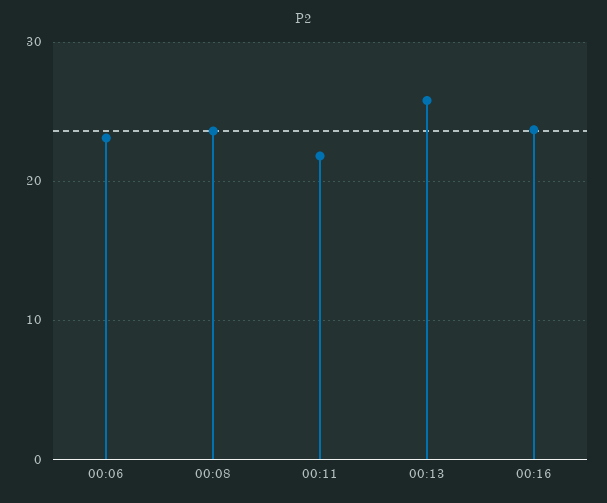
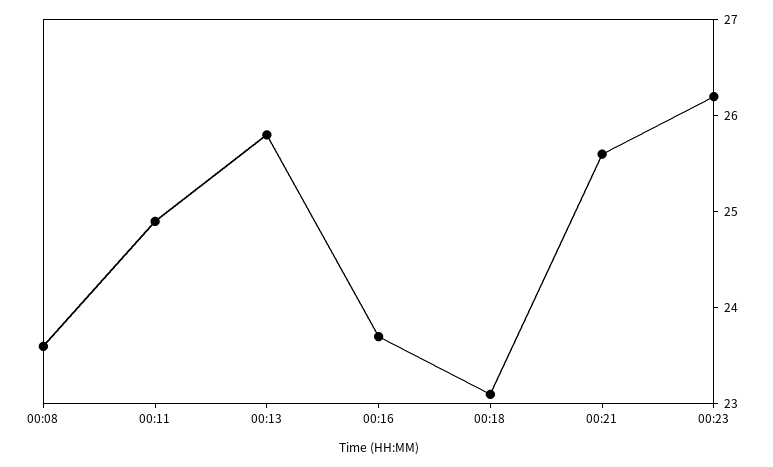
00:06: 23 -> none
00:11: 22 -> 24.9
00:18: none -> 23.1
00:21: none -> 25.6
00:23: none -> 26.2

